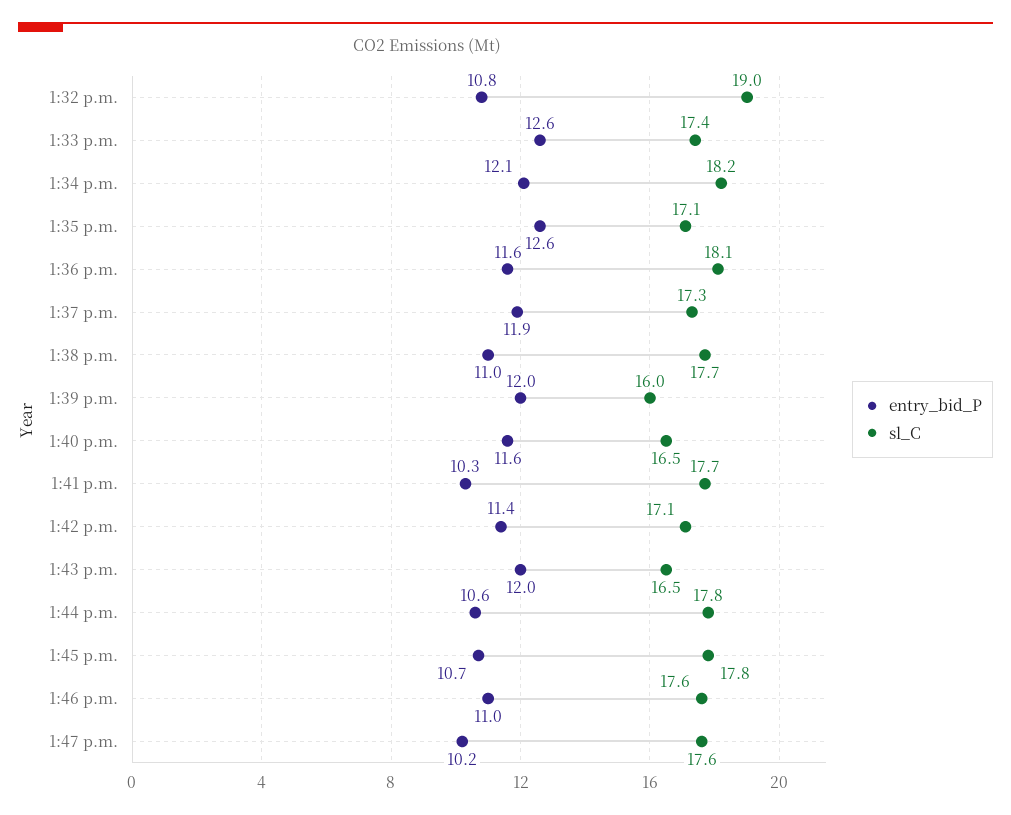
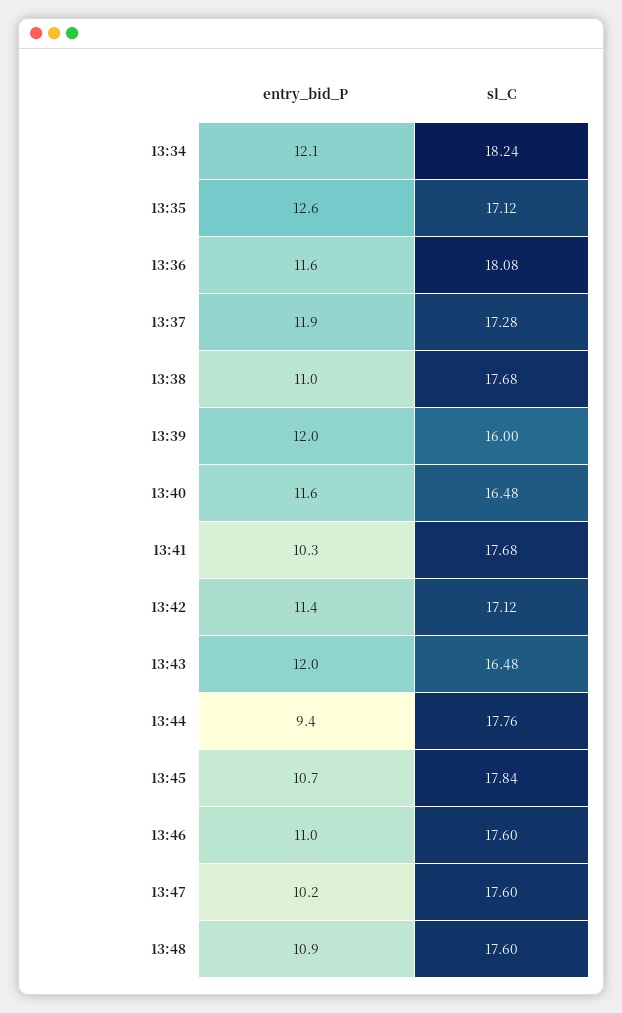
entry_bid_P, 1:32 p.m.: 10.8 -> none
sl_C, 1:32 p.m.: 19 -> none
entry_bid_P, 1:33 p.m.: 12.6 -> none
sl_C, 1:33 p.m.: 17.4 -> none
entry_bid_P, 1:44 p.m.: 10.6 -> 9.4
entry_bid_P, 13:48: none -> 10.9
sl_C, 13:48: none -> 17.6

